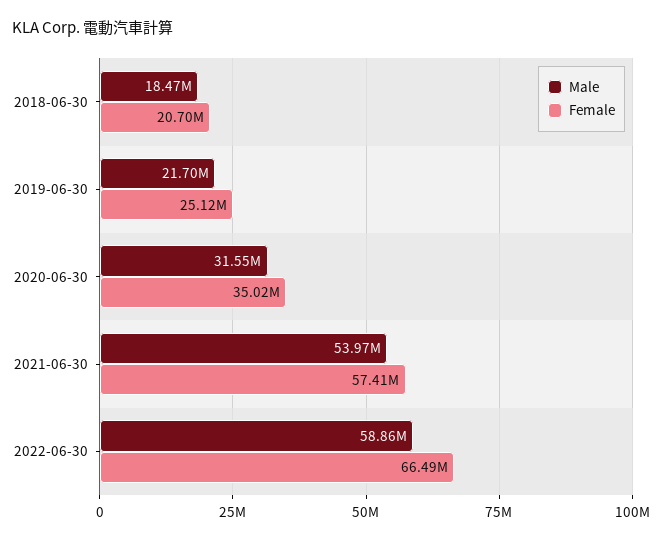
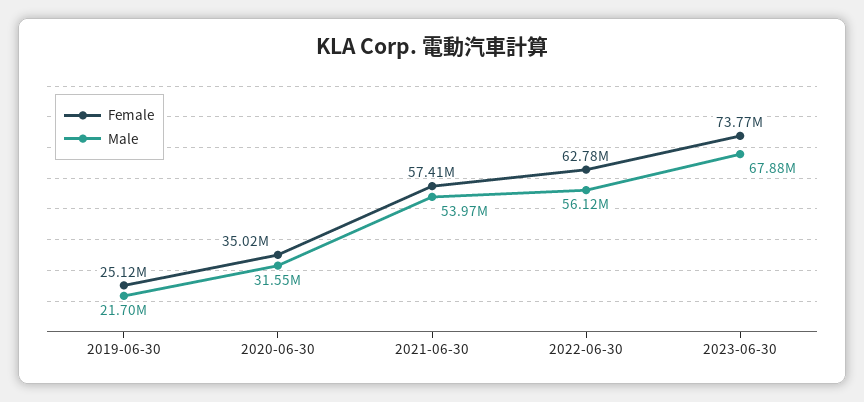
Male, 2018-06-30: 18470000 -> none
Female, 2018-06-30: 20700000 -> none
Male, 2022-06-30: 58860000 -> 56120000
Female, 2022-06-30: 66490000 -> 62780000
Female, 2023-06-30: none -> 73770000
Male, 2023-06-30: none -> 67880000

